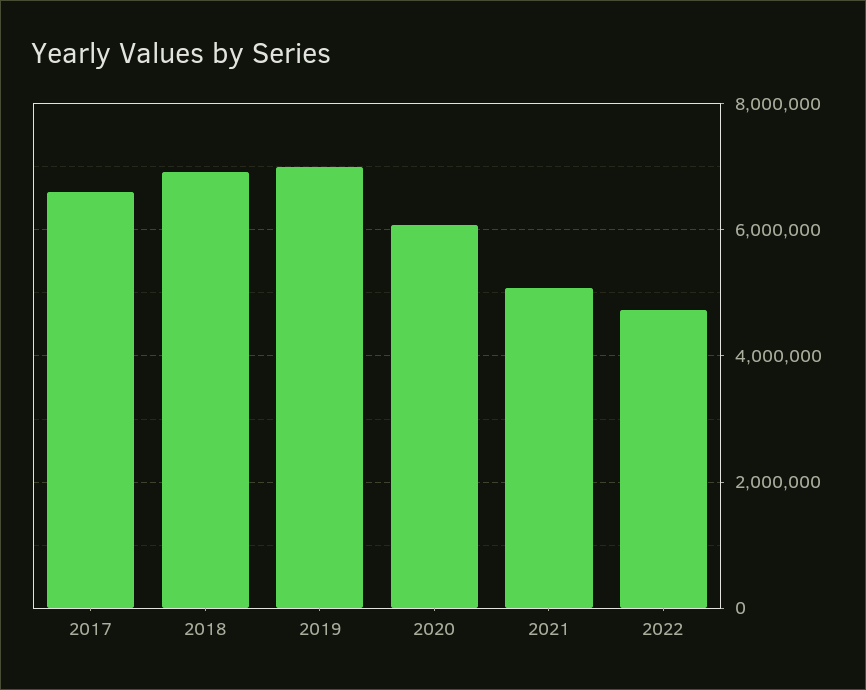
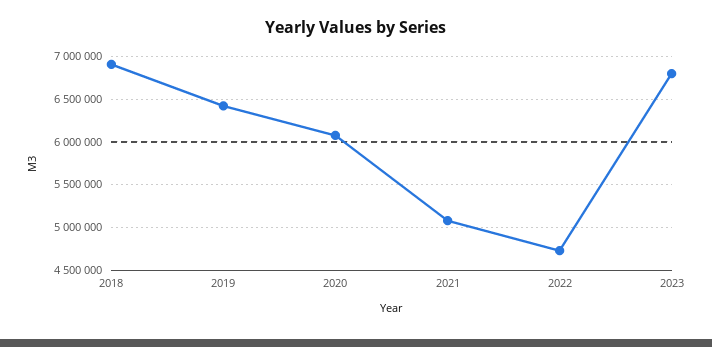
2017: 6600000 -> none
2019: 7000000 -> 6400000
2023: none -> 6800000

